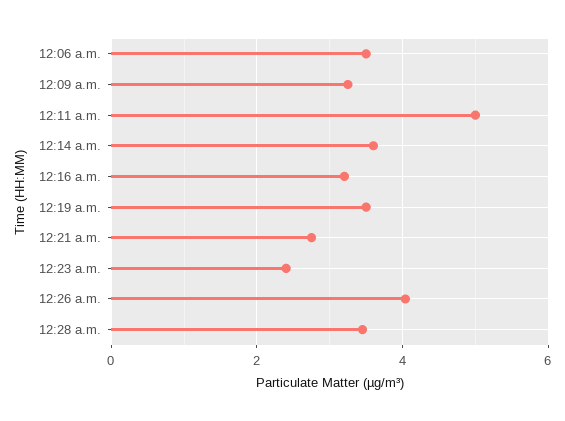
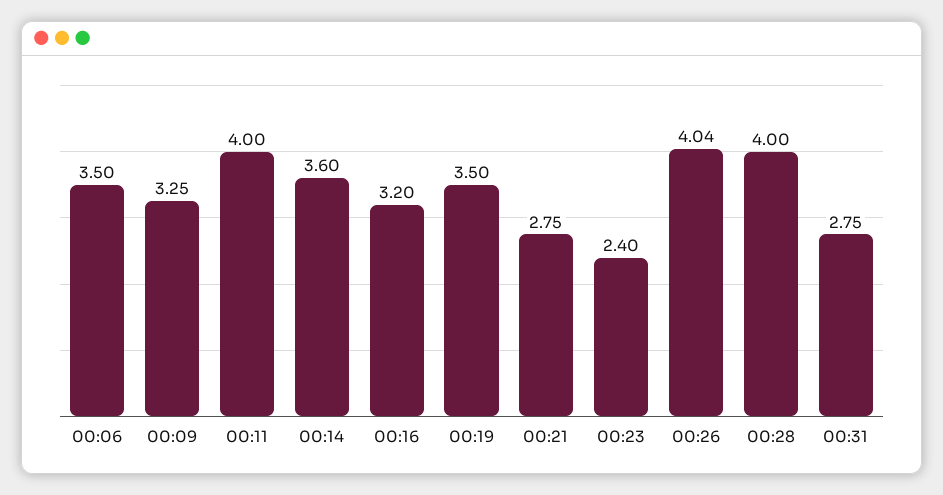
12:11 a.m.: 5 -> 4
12:28 a.m.: 3.4 -> 4
00:31: none -> 2.75

